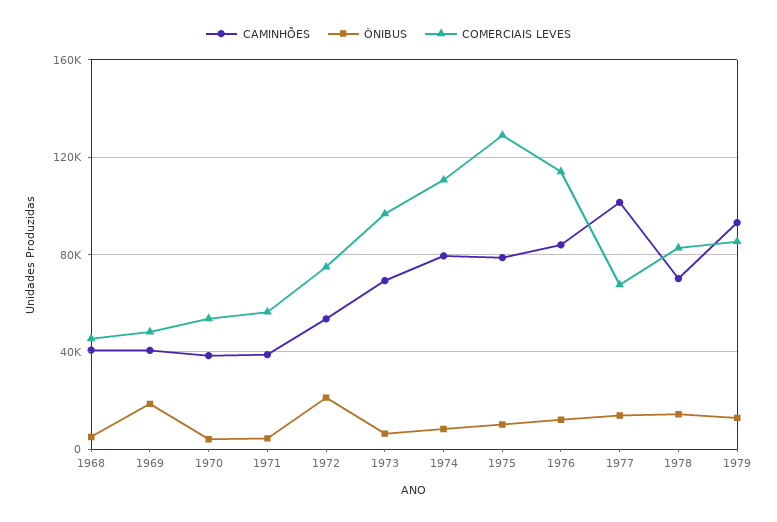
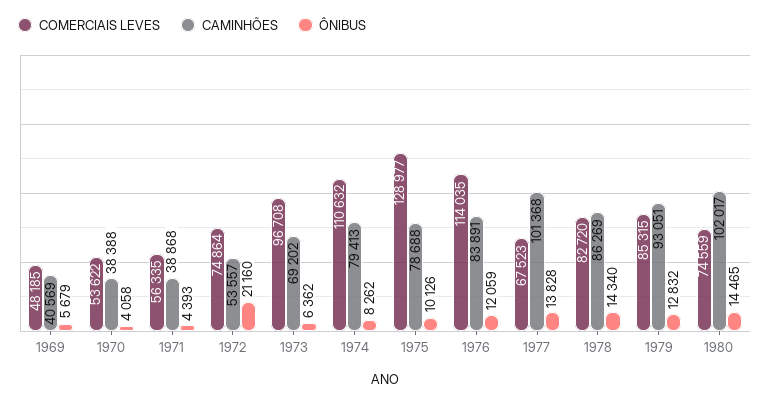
CAMINHÕES, 1968: 40000 -> none
ÔNIBUS, 1968: 5000 -> none
COMERCIAIS LEVES, 1968: 45000 -> none
ÔNIBUS, 1969: 20000 -> 5679
CAMINHÕES, 1978: 70000 -> 86269
COMERCIAIS LEVES, 1980: none -> 74559
CAMINHÕES, 1980: none -> 102017
ÔNIBUS, 1980: none -> 14465

